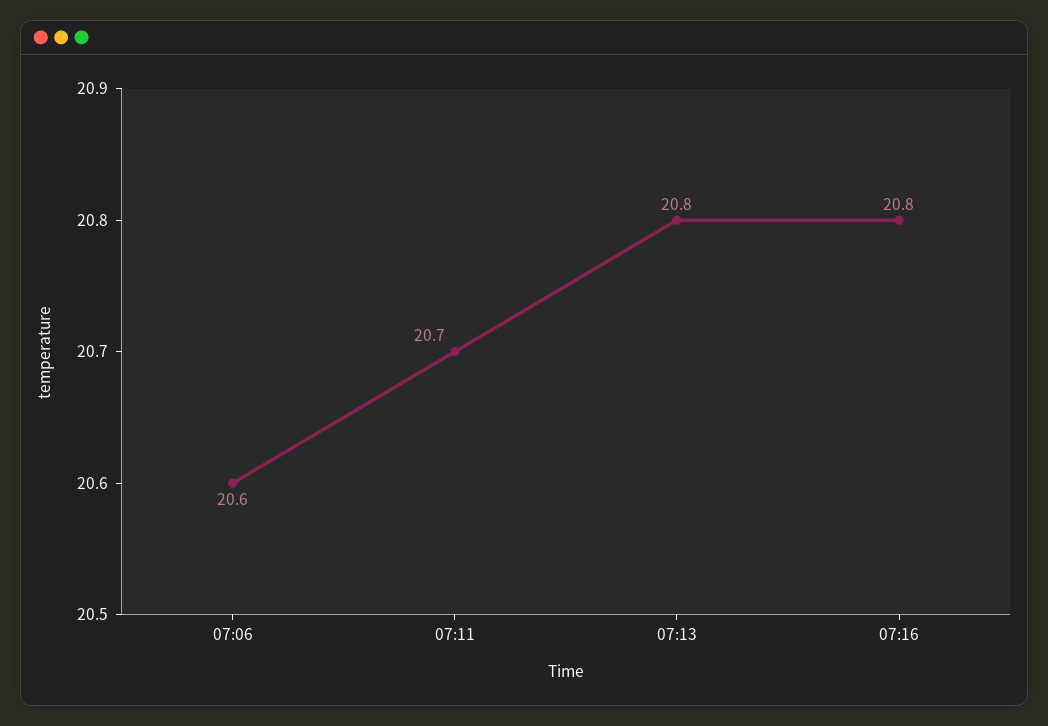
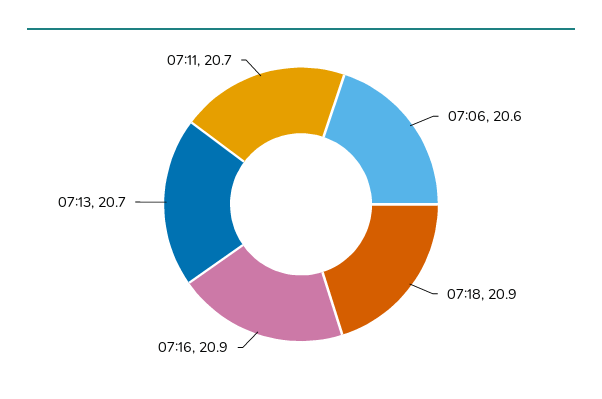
07:13: 20.8 -> 20.7
07:16: 20.8 -> 20.9
07:18: none -> 20.9

